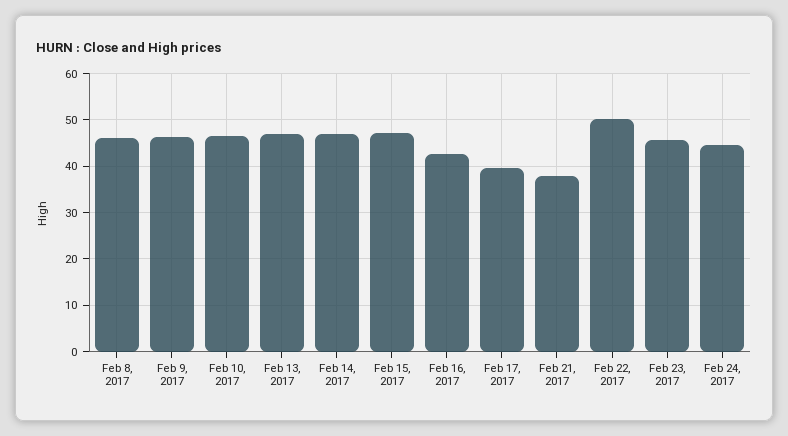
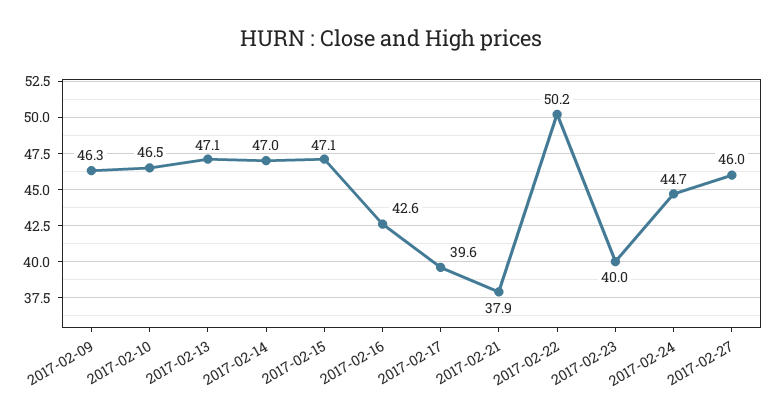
Feb 8, 2017: 46 -> none
Feb 23, 2017: 46 -> 40
2017-02-27: none -> 46

